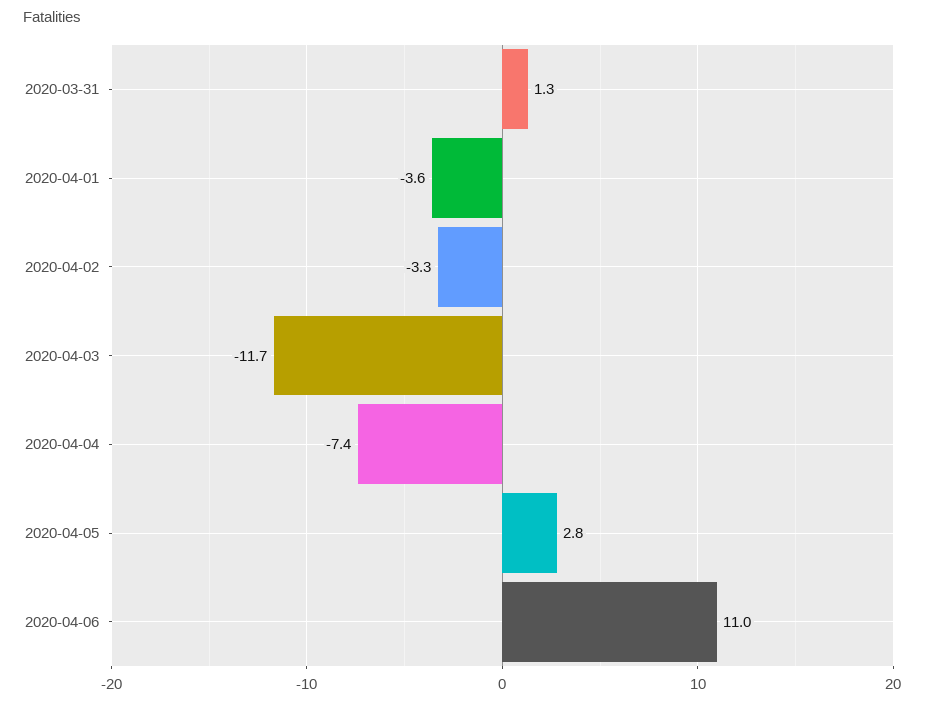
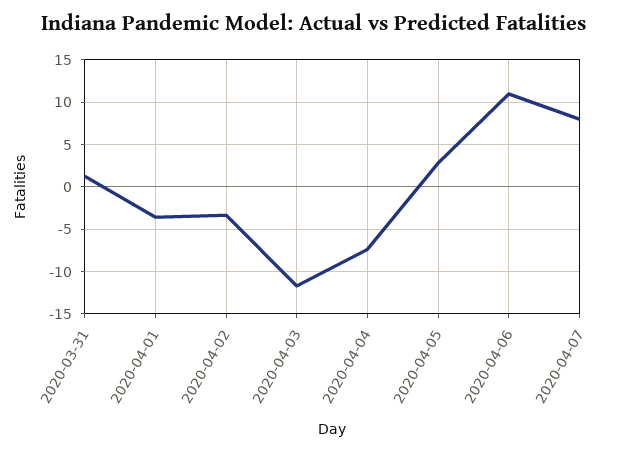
2020-04-07: none -> 8

